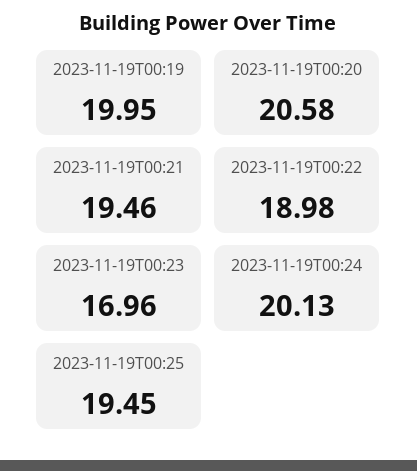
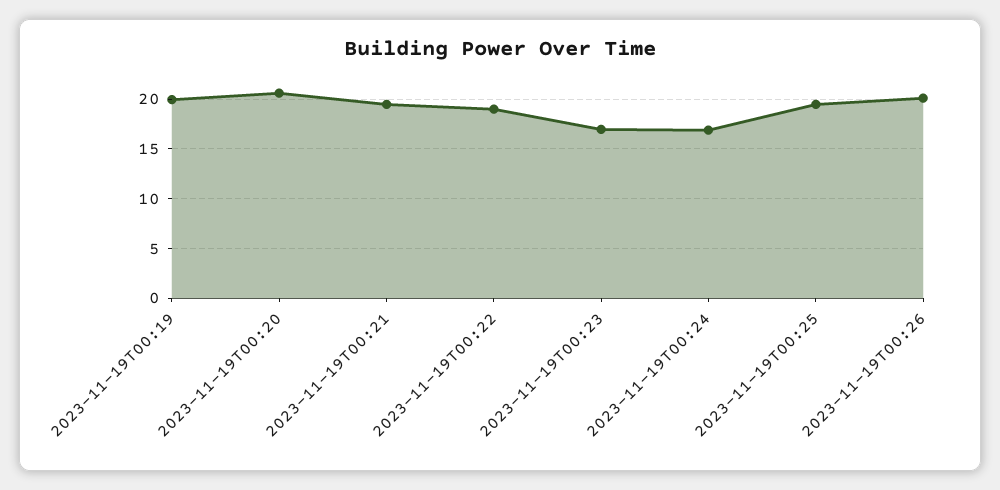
2023-11-19T00:24: 20.13 -> 17
2023-11-19T00:26: none -> 20

